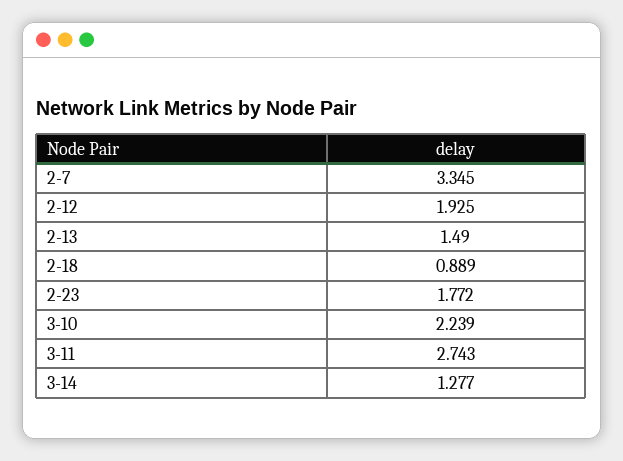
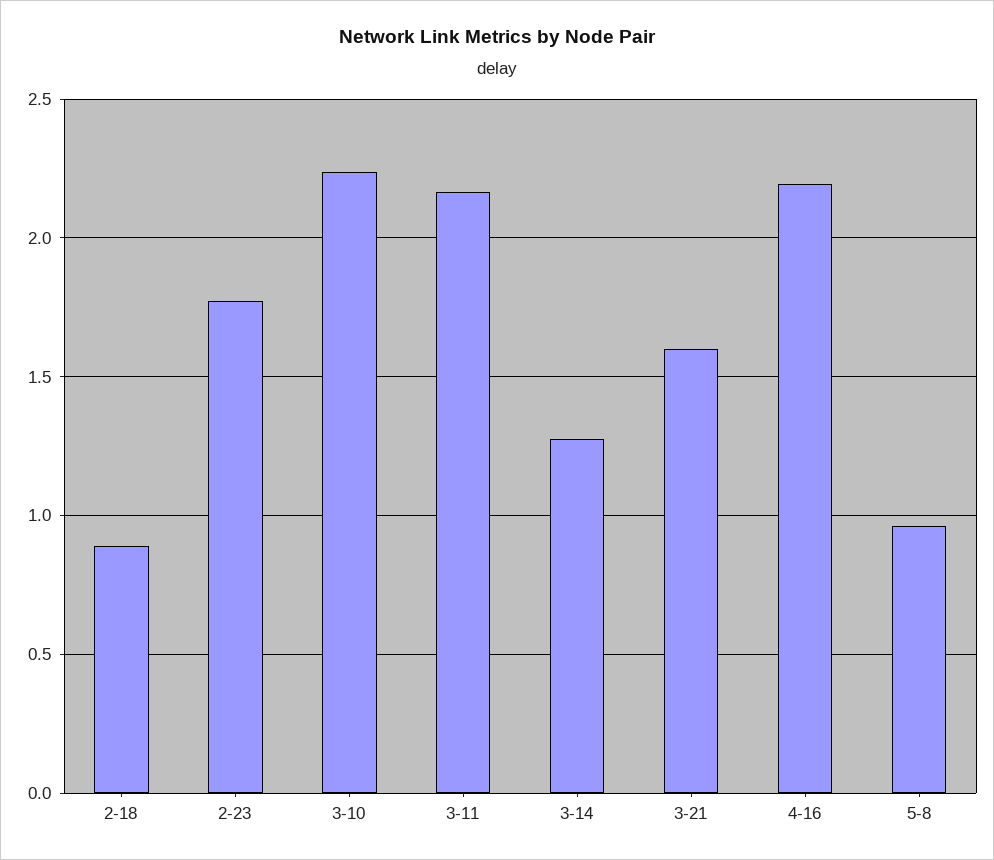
2-7: 3.345 -> none
2-12: 1.925 -> none
2-13: 1.49 -> none
3-11: 2.743 -> 2.15
3-21: none -> 1.6
4-16: none -> 2.2
5-8: none -> 0.95

